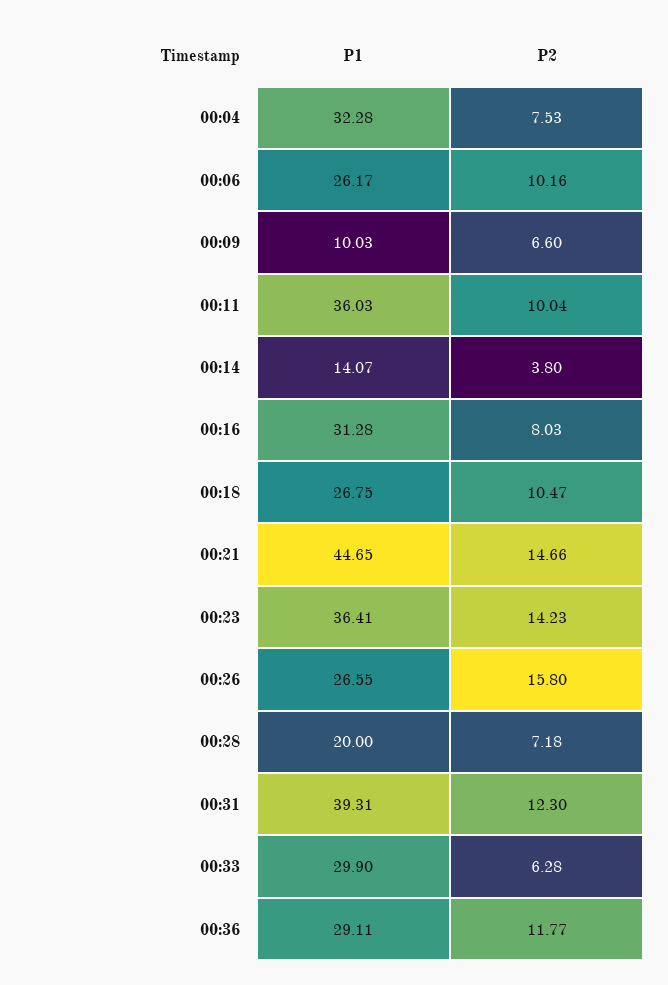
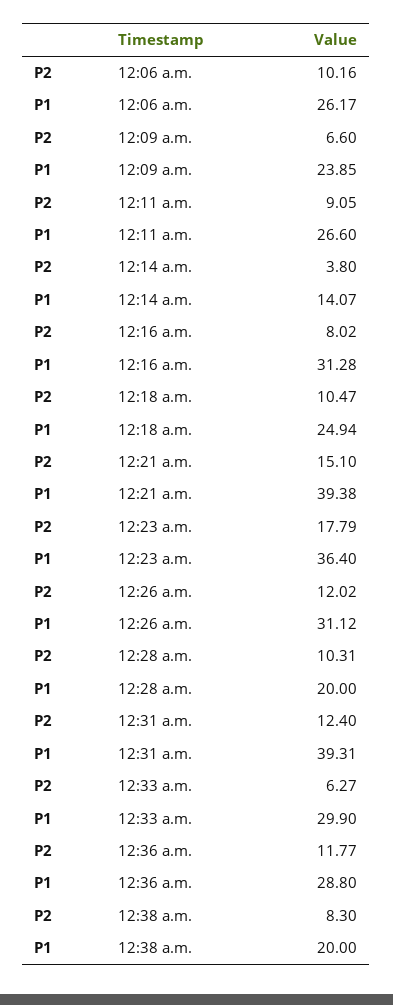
P1, 00:04: 32.28 -> none
P2, 00:04: 7.53 -> none
P1, 00:09: 10.03 -> 23.85
P1, 00:11: 36.03 -> 26.6
P2, 00:11: 10.04 -> 9.05
P2, 00:16: 8.03 -> 8.02
P1, 00:18: 26.75 -> 24.94
P1, 00:21: 44.65 -> 39.38
P2, 00:21: 14.66 -> 15.1
P1, 00:23: 36.41 -> 36.4
P2, 00:23: 14.23 -> 17.79
P1, 00:26: 26.55 -> 31.12
P2, 00:26: 15.8 -> 12.02
P2, 00:28: 7.18 -> 10.31
P2, 00:31: 12.3 -> 12.4
P2, 00:33: 6.28 -> 6.27
P1, 00:36: 29.11 -> 28.8
P2, 12:38 a.m.: none -> 8.3
P1, 12:38 a.m.: none -> 20

